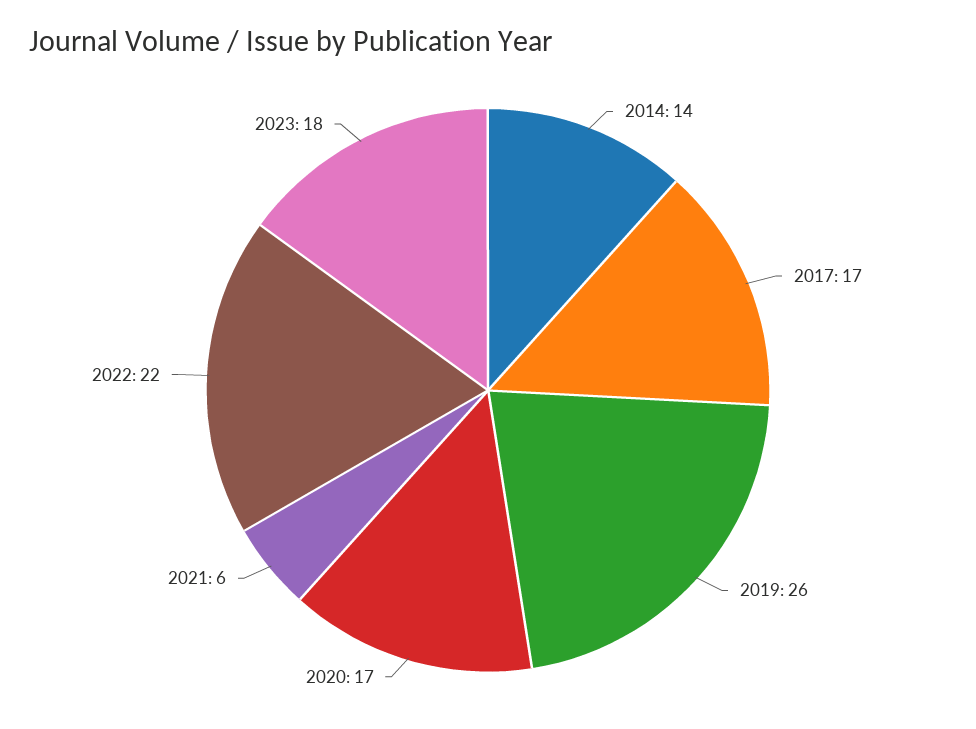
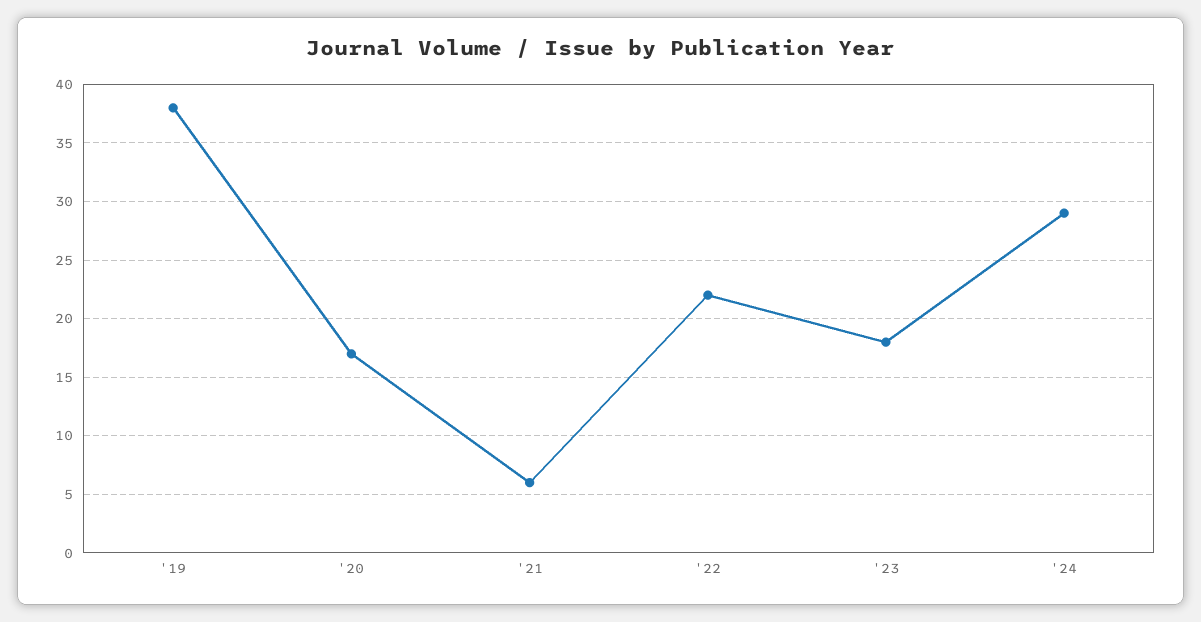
2014: 14 -> none
2017: 17 -> none
2019: 26 -> 38
'24: none -> 29

